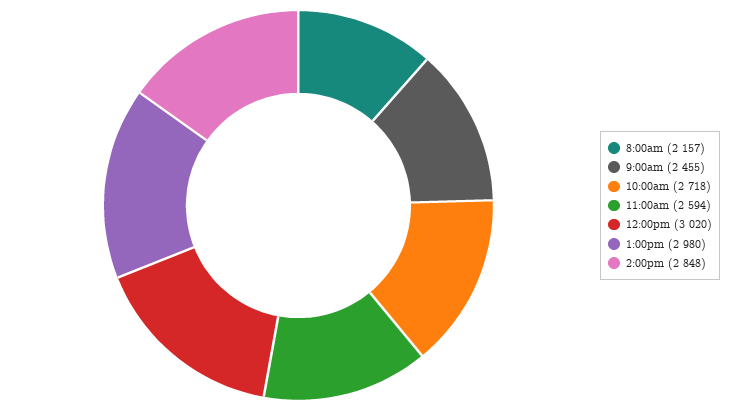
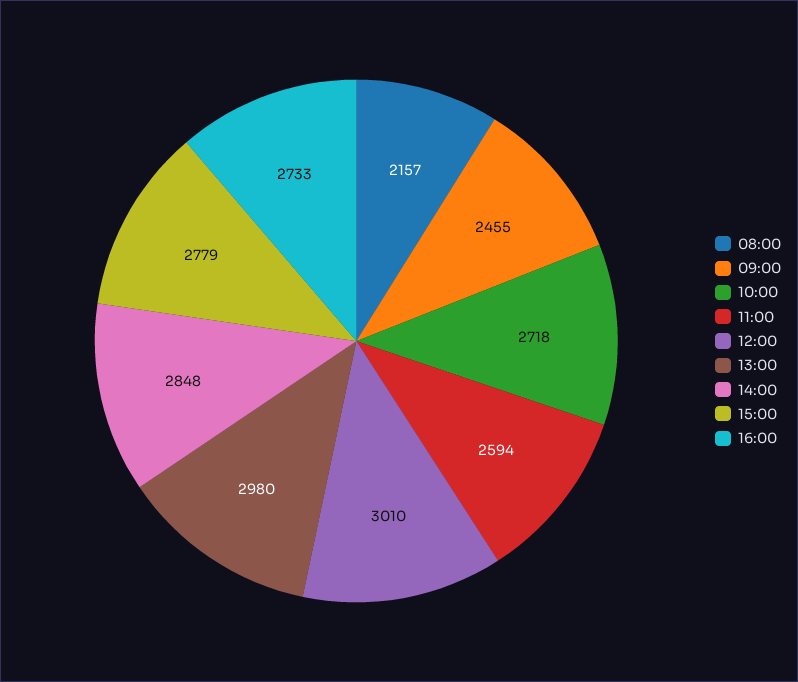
12:00pm: 3020 -> 3010
15:00: none -> 2779
16:00: none -> 2733

